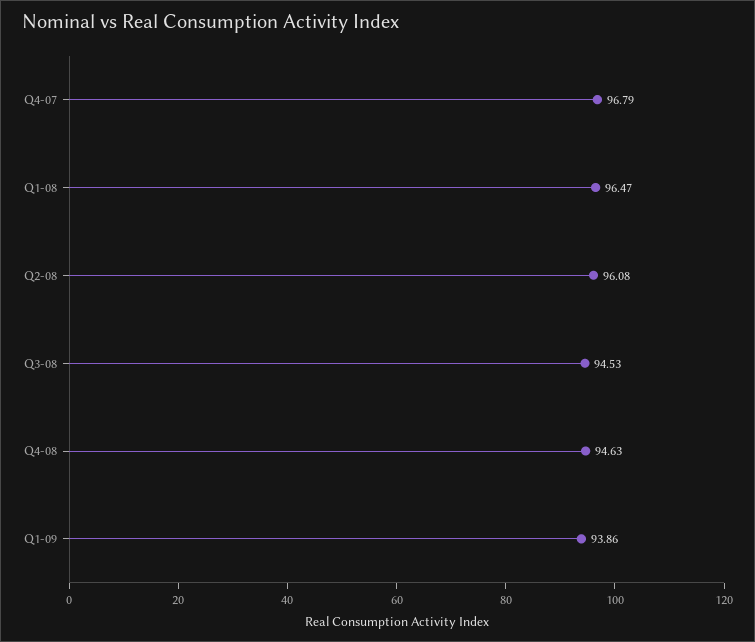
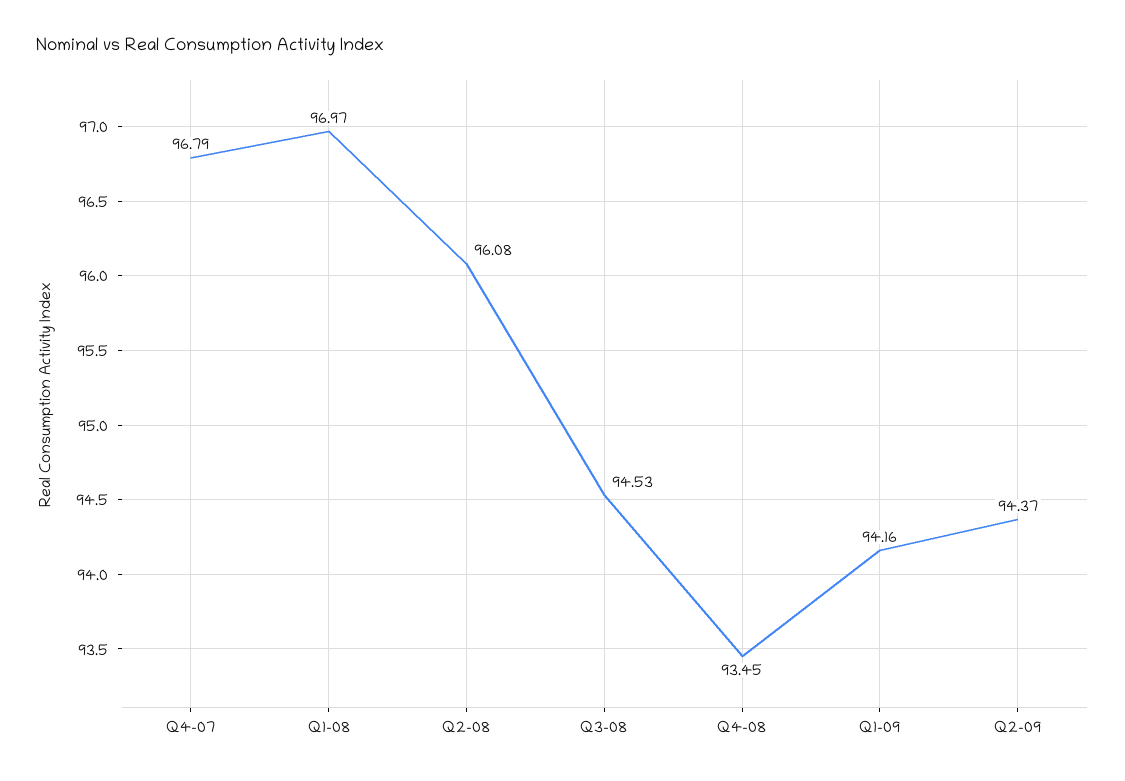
Q1-08: 96.47 -> 96.97
Q4-08: 94.63 -> 93.45
Q1-09: 93.86 -> 94.16
Q2-09: none -> 94.37

